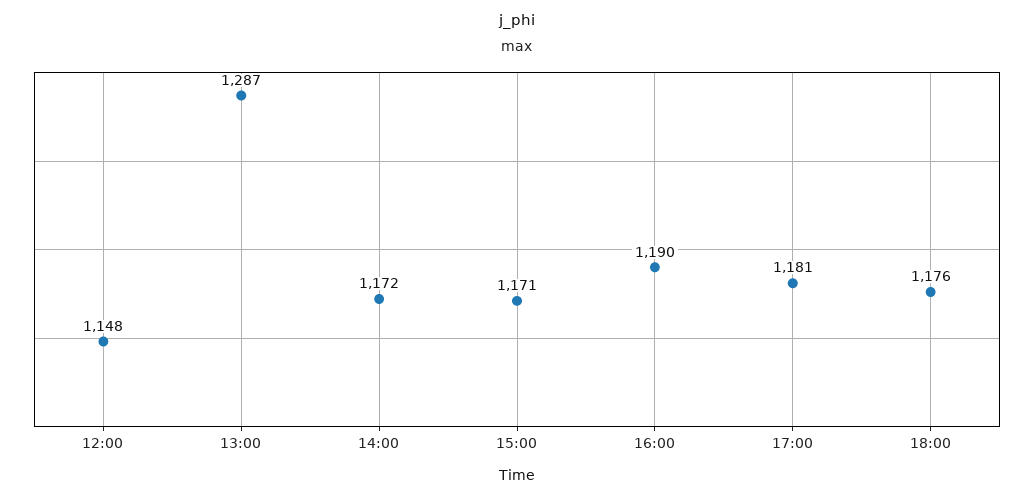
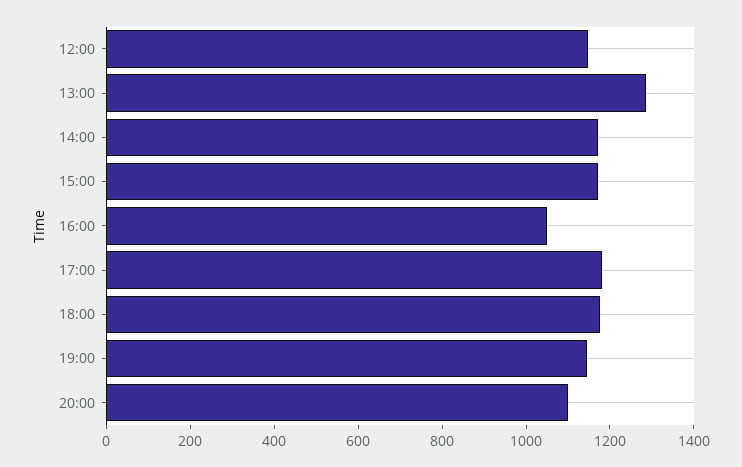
16:00: 1190 -> 1050
19:00: none -> 1150
20:00: none -> 1100

